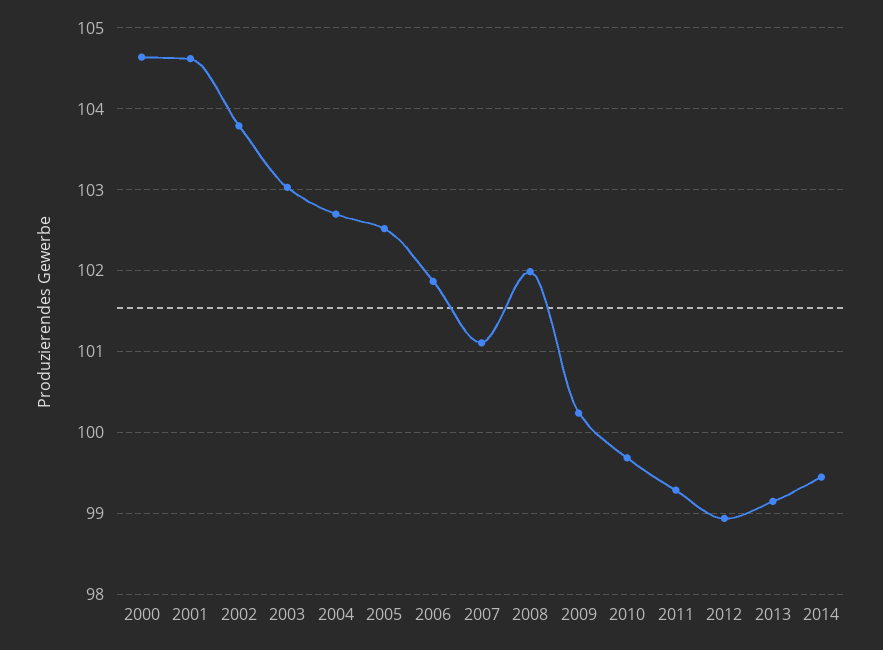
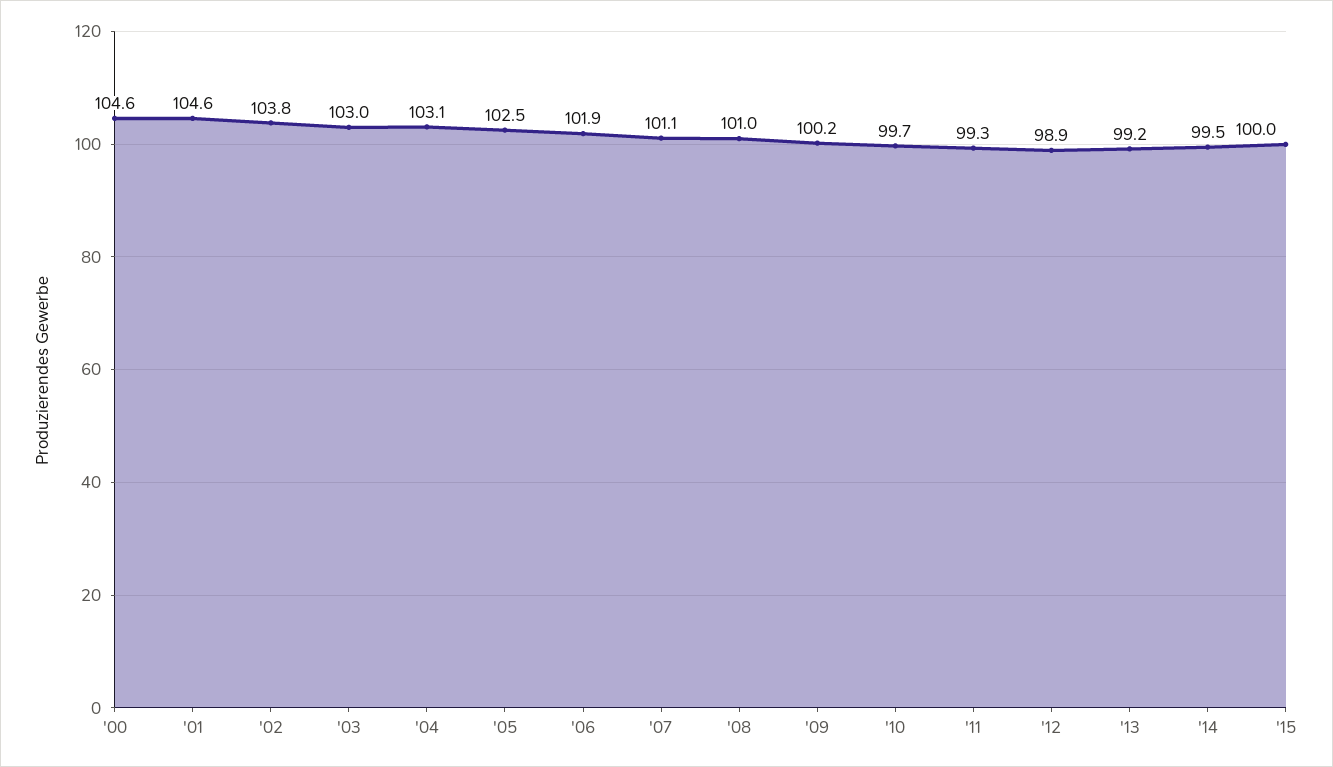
2004: 102.7 -> 103.1
2008: 102 -> 101
'15: none -> 100

